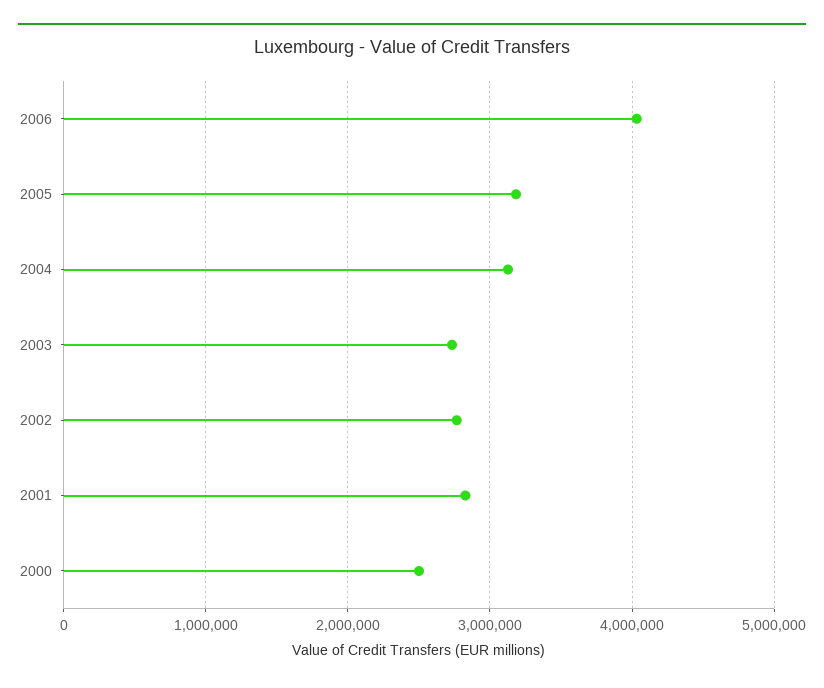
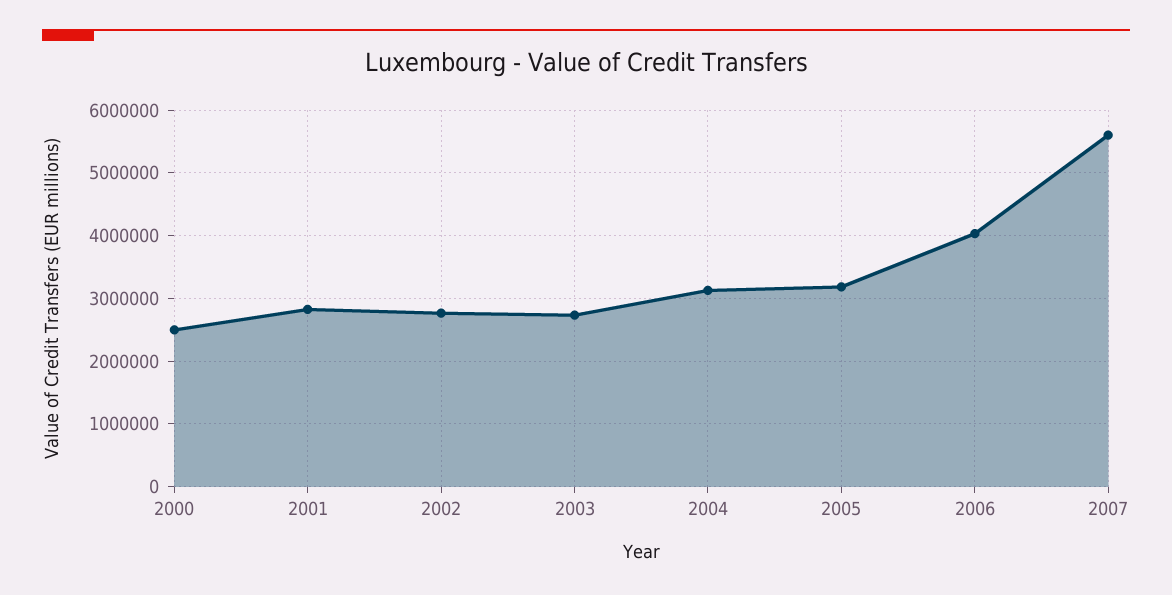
2007: none -> 5600000

